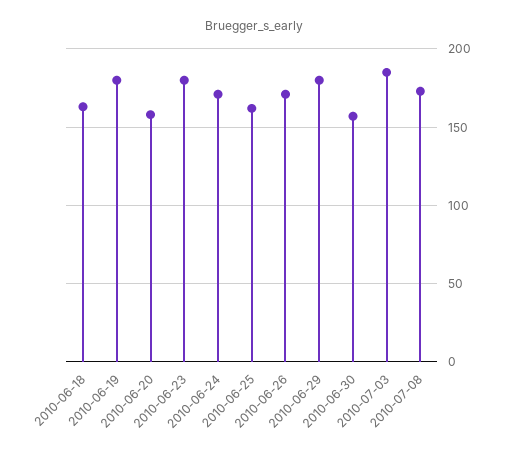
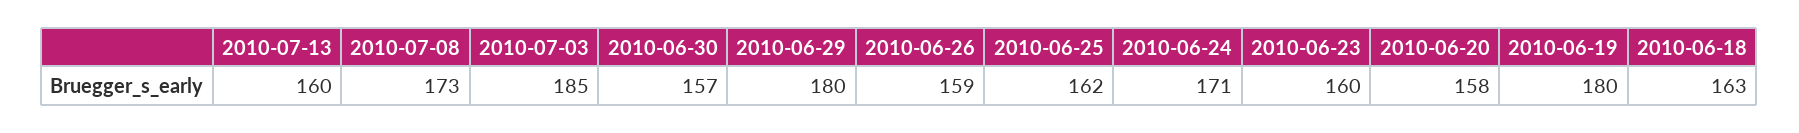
2010-06-23: 180 -> 160
2010-06-26: 170 -> 159
2010-07-13: none -> 160

